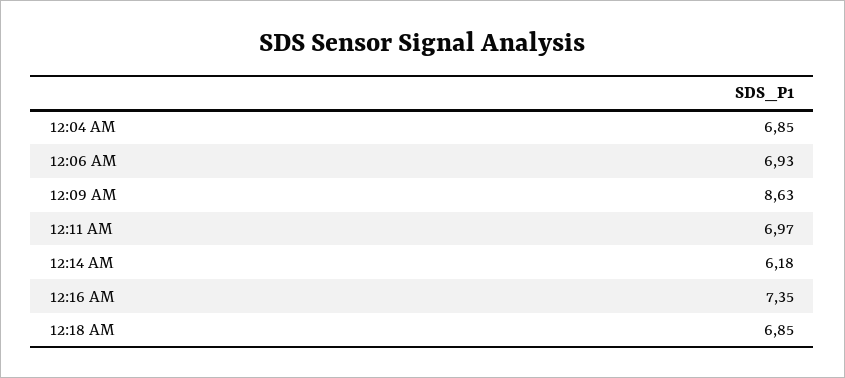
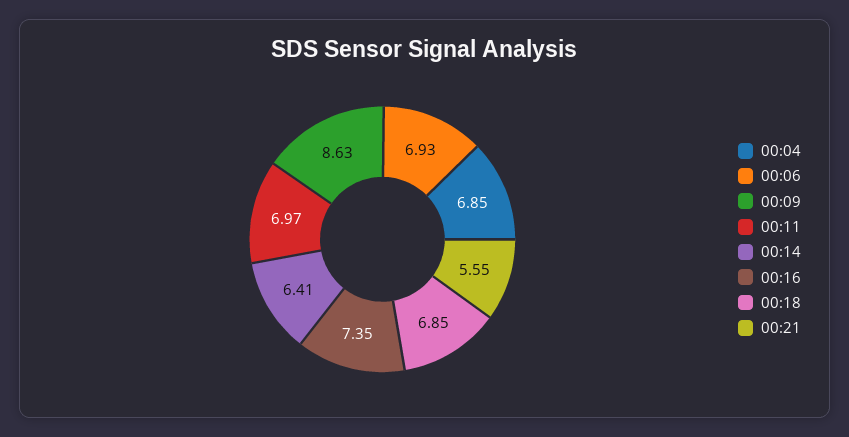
12:14 AM: 6.18 -> 6.41
00:21: none -> 5.55

